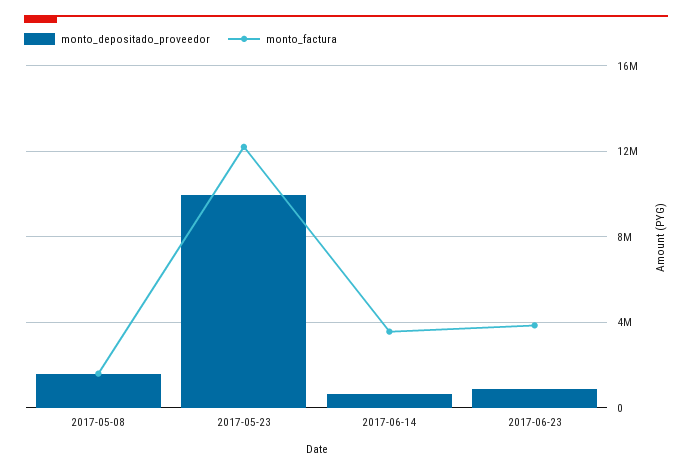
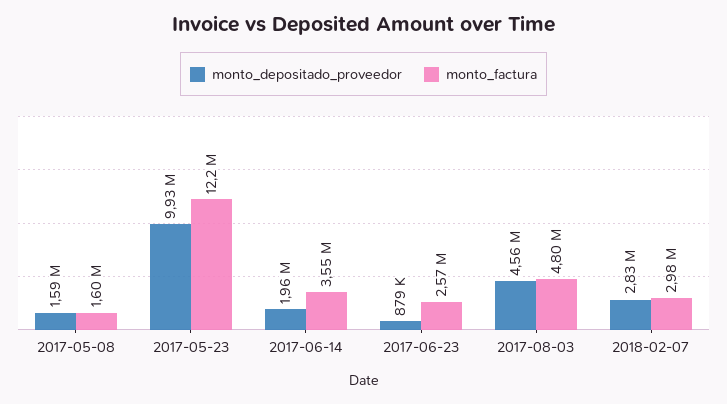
monto_depositado_proveedor, 2017-06-14: 500000 -> 1960000
monto_factura, 2017-06-23: 4000000 -> 2570000
monto_depositado_proveedor, 2017-08-03: none -> 4560000
monto_factura, 2017-08-03: none -> 4800000
monto_depositado_proveedor, 2018-02-07: none -> 2830000
monto_factura, 2018-02-07: none -> 2980000

